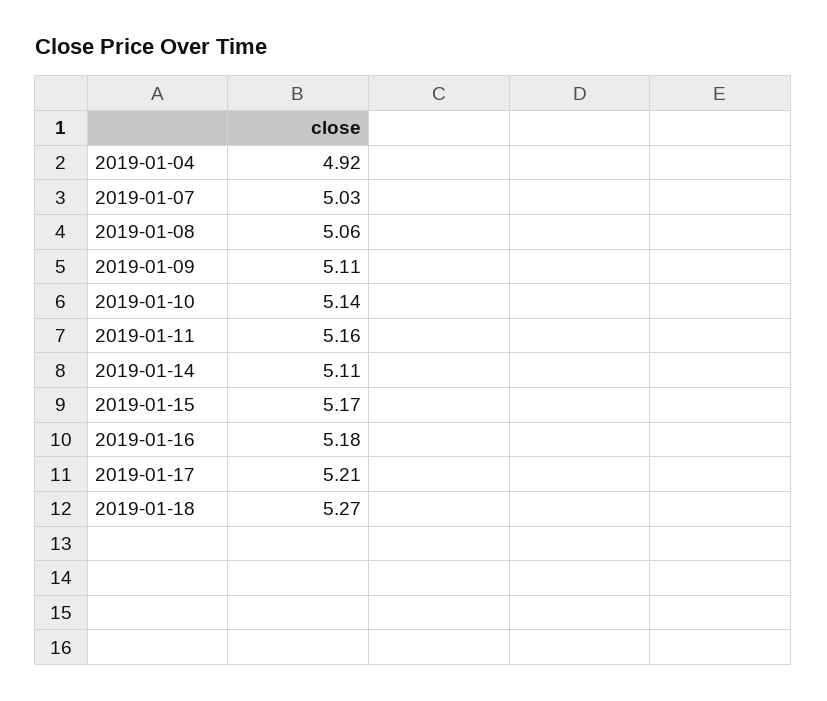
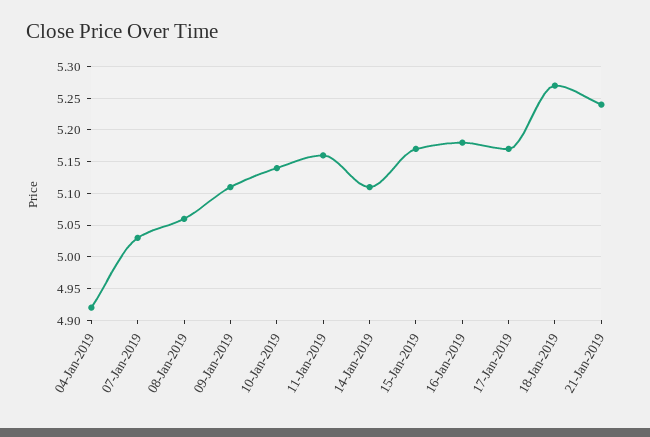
2019-01-17: 5.21 -> 5.17
21-Jan-2019: none -> 5.24

